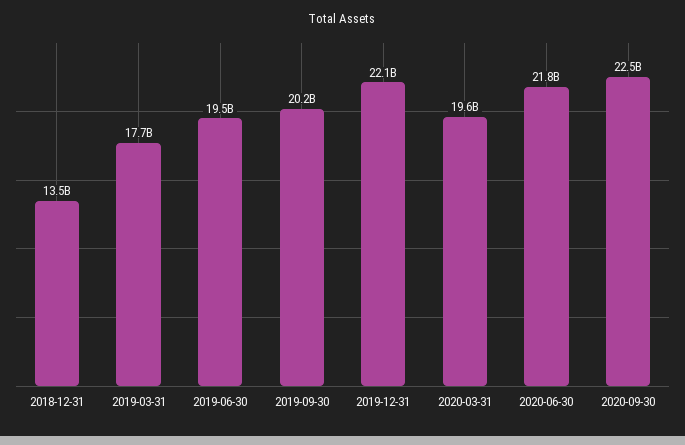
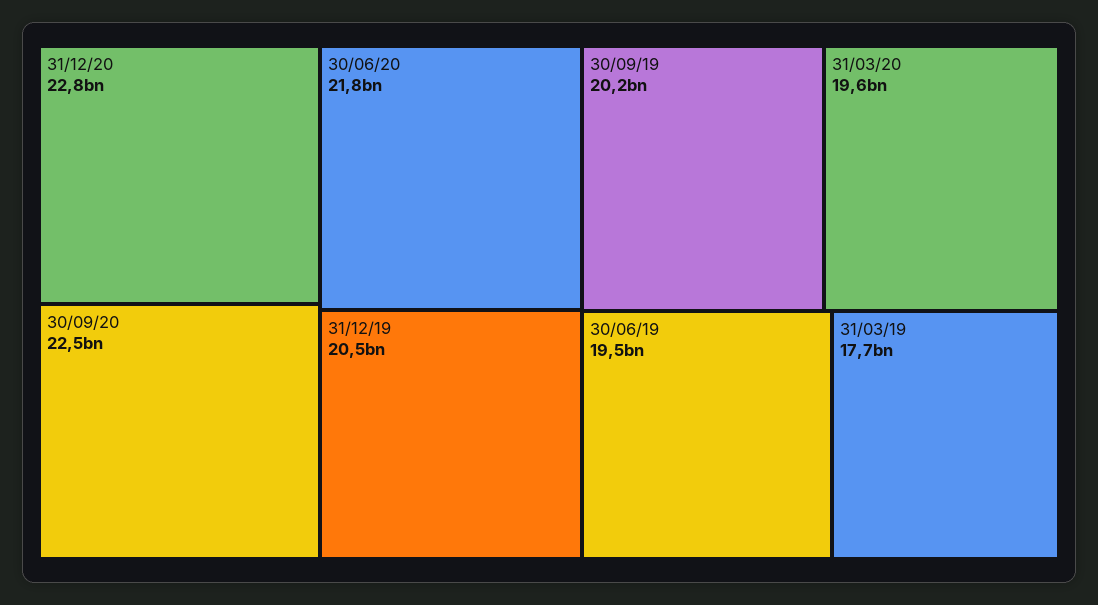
2018-12-31: 13500000000 -> none
2019-12-31: 22100000000 -> 20500000000
31/12/20: none -> 22800000000

